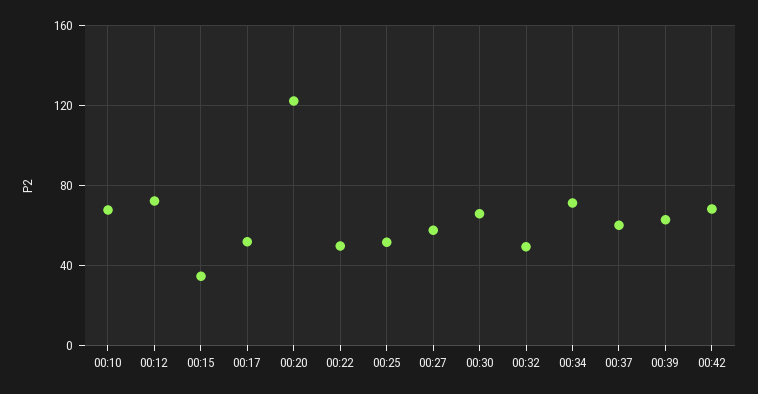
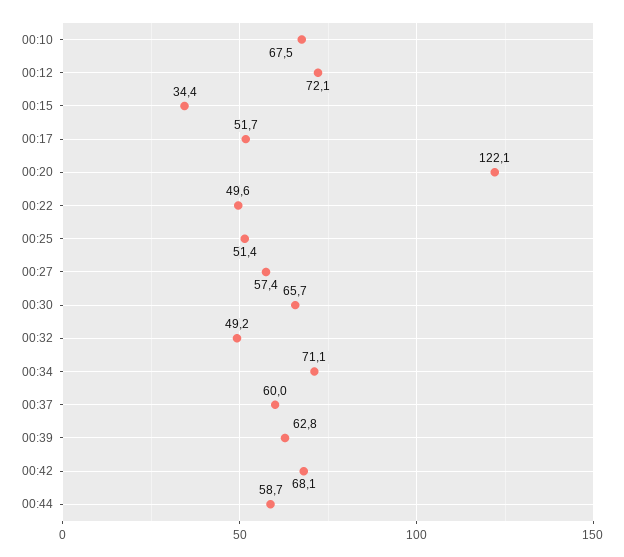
00:44: none -> 58.7

